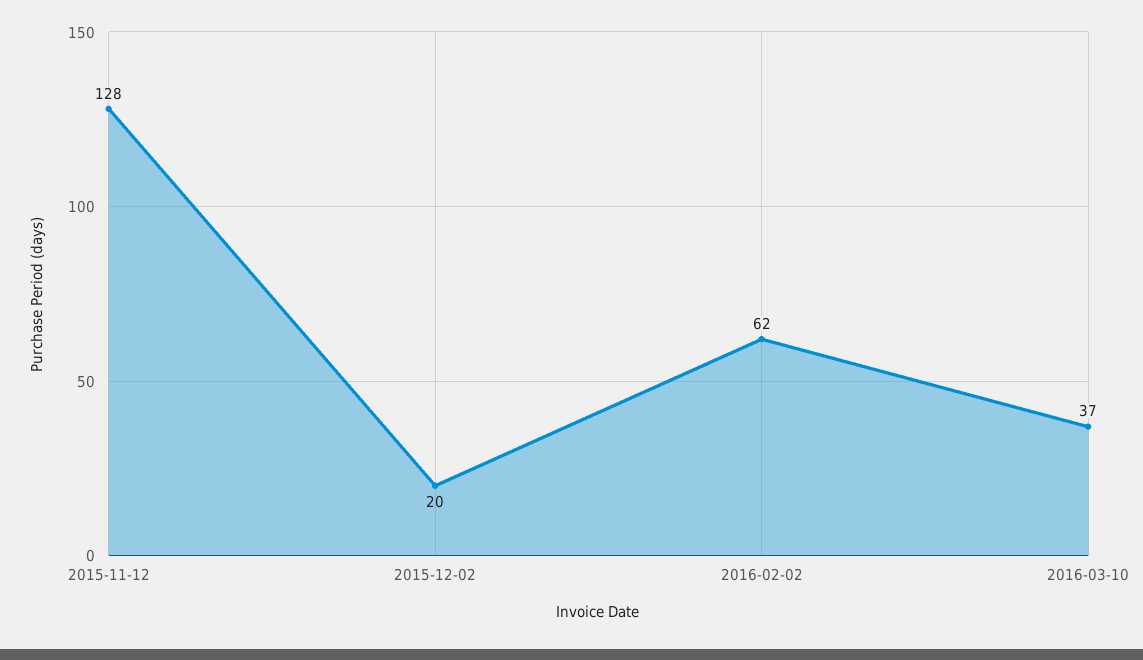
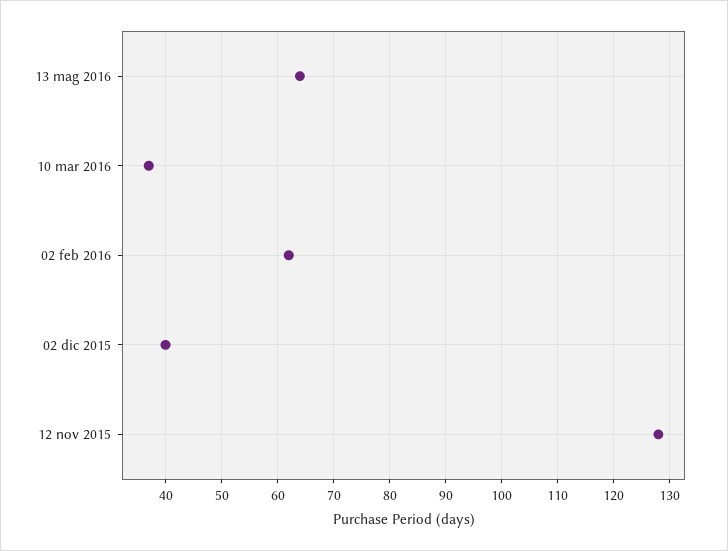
2015-12-02: 20 -> 40
13 mag 2016: none -> 65

